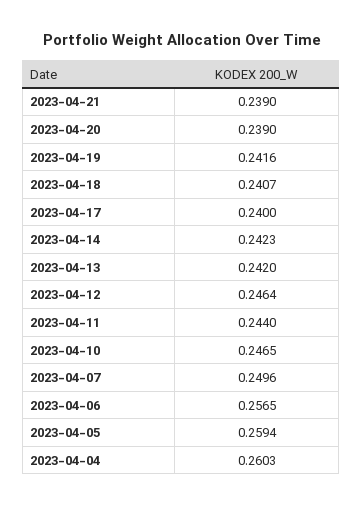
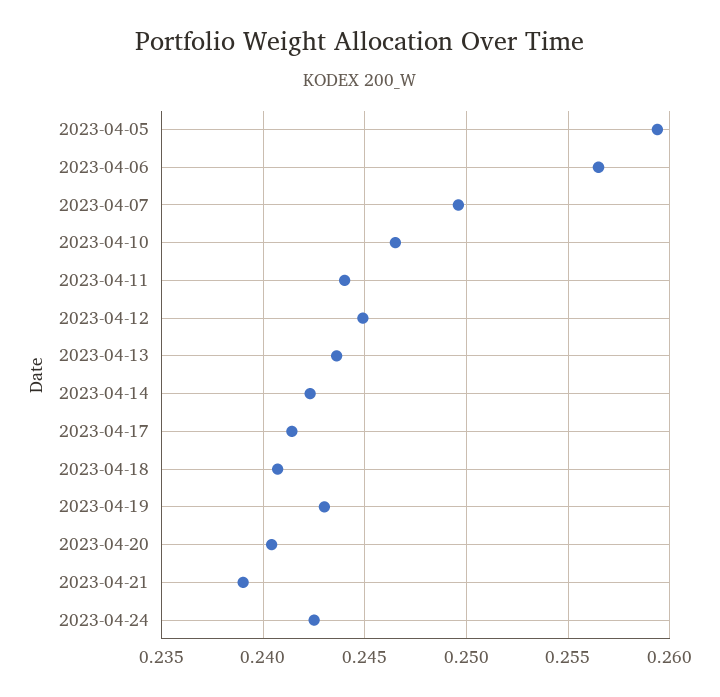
2023-04-20: 0.239 -> 0.2405
2023-04-19: 0.2416 -> 0.243
2023-04-17: 0.24 -> 0.2415
2023-04-13: 0.242 -> 0.2435
2023-04-12: 0.2464 -> 0.245
2023-04-04: 0.2603 -> none
2023-04-24: none -> 0.2425

